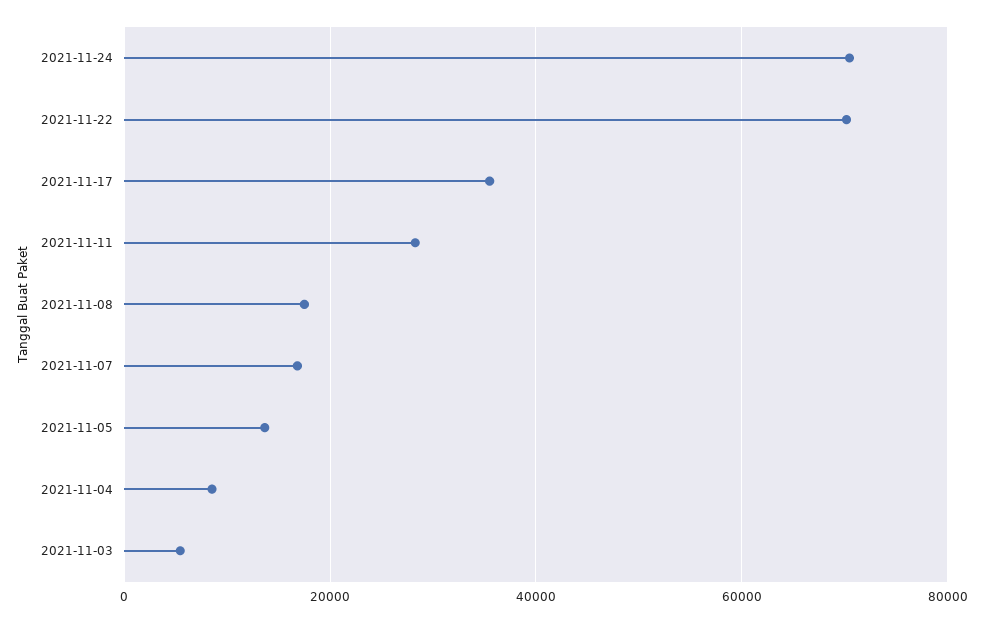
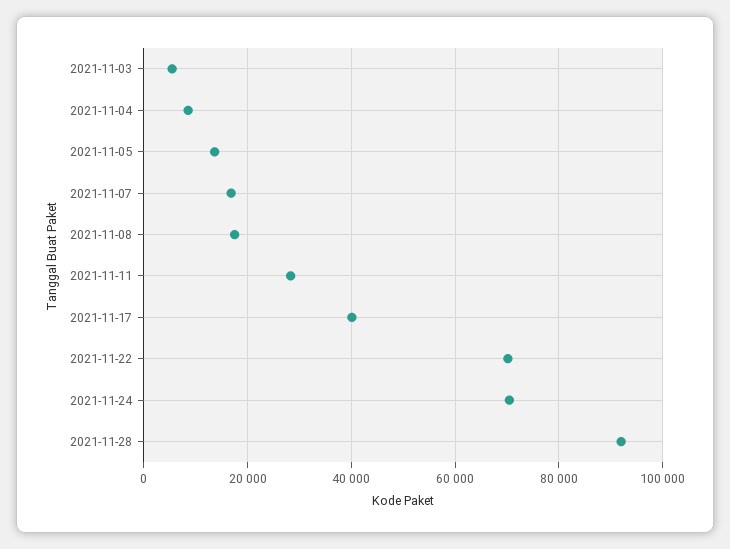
2021-11-17: 36000 -> 40000
2021-11-28: none -> 92000

